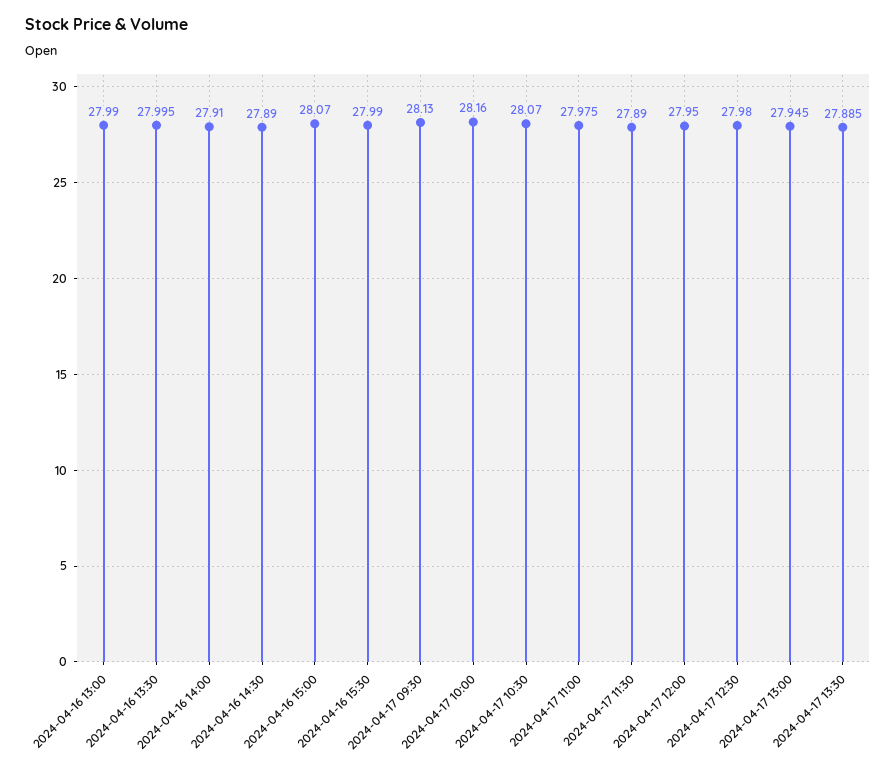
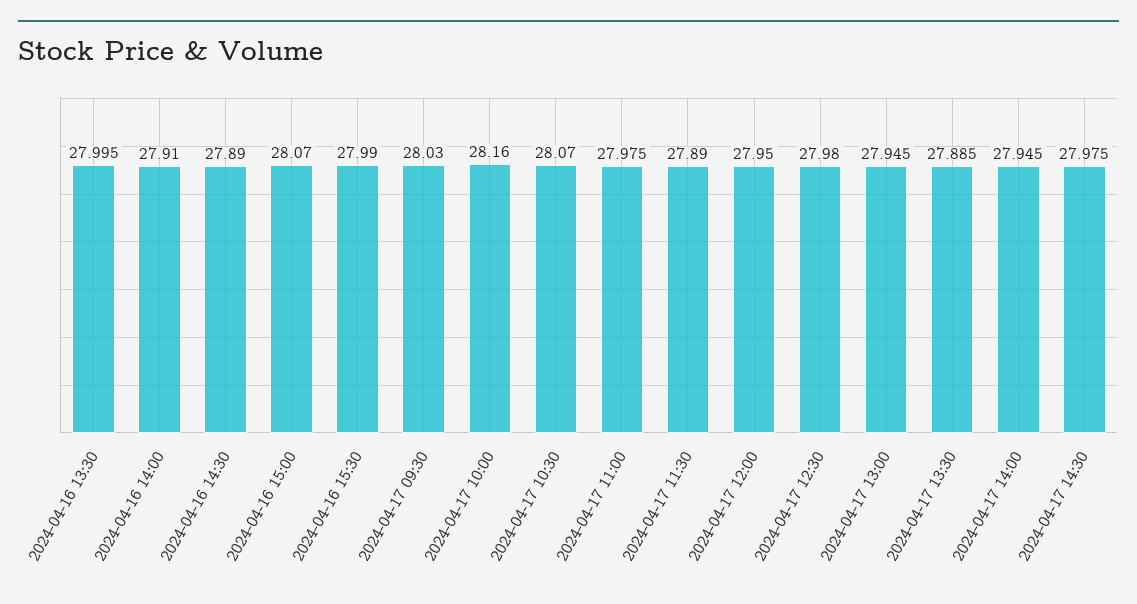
2024-04-16 13:00: 27.99 -> none
2024-04-17 09:30: 28.13 -> 28.03
2024-04-17 14:00: none -> 27.945
2024-04-17 14:30: none -> 27.975

